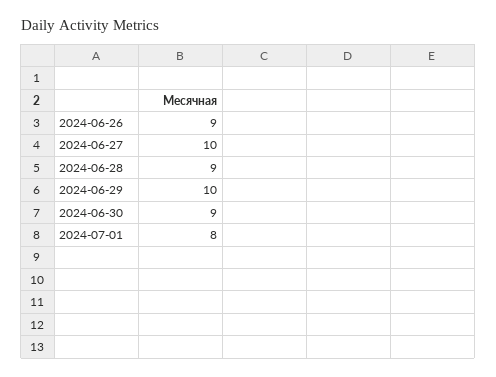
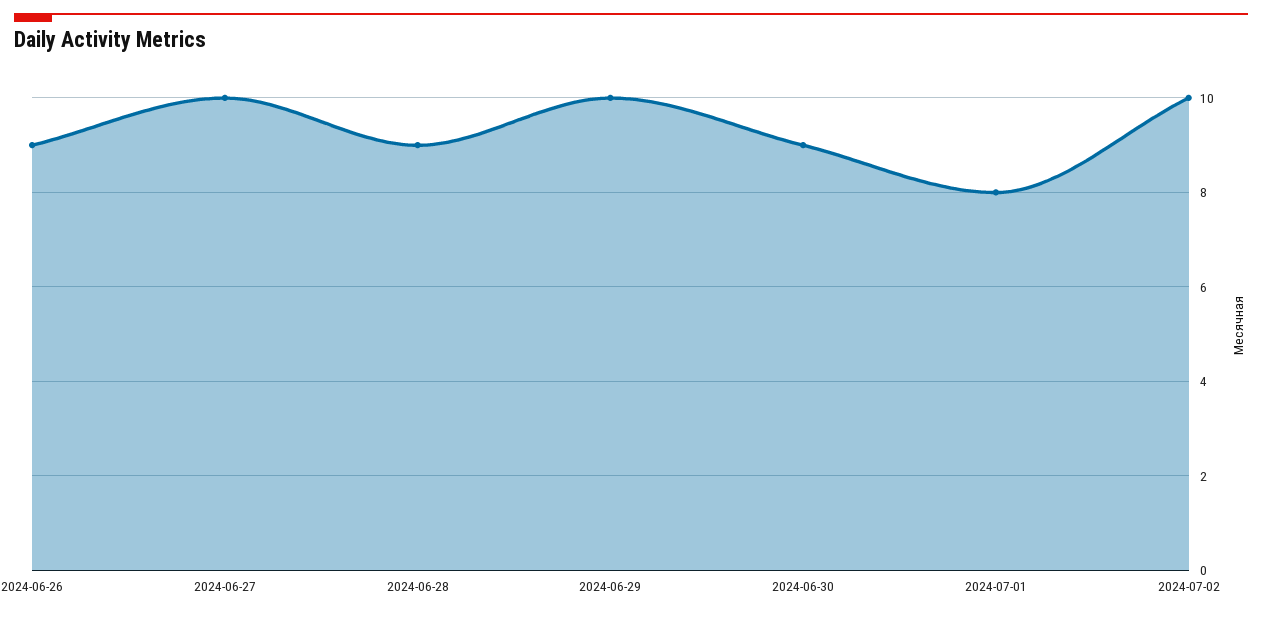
2024-07-02: none -> 10

